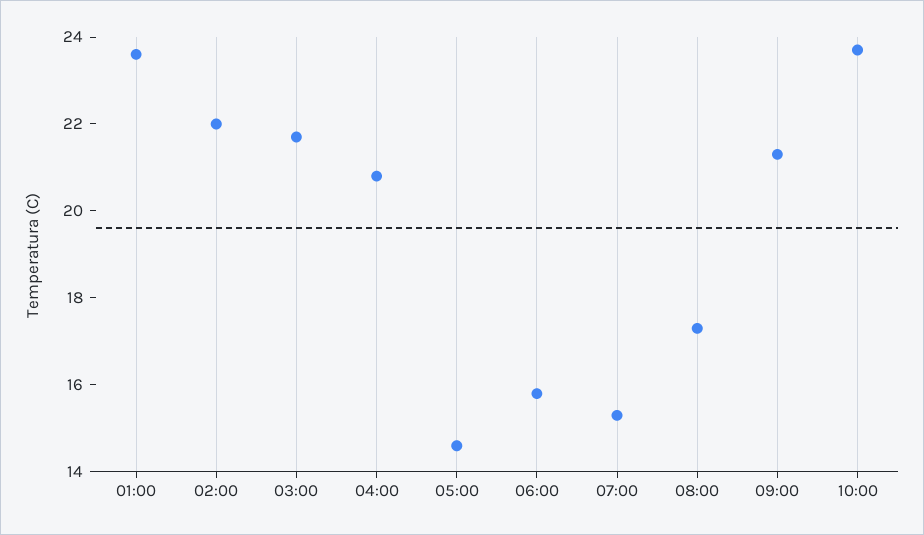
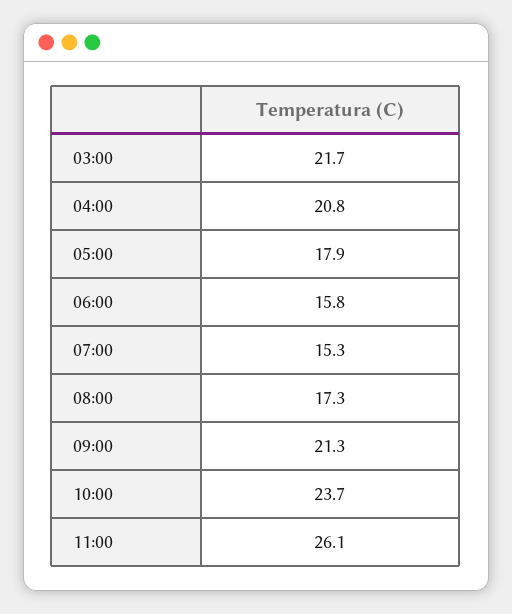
01:00: 23.5 -> none
02:00: 22 -> none
05:00: 14.5 -> 17.9
11:00: none -> 26.1

